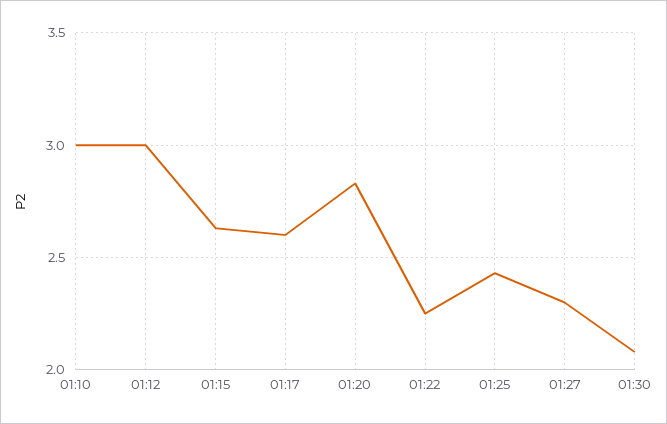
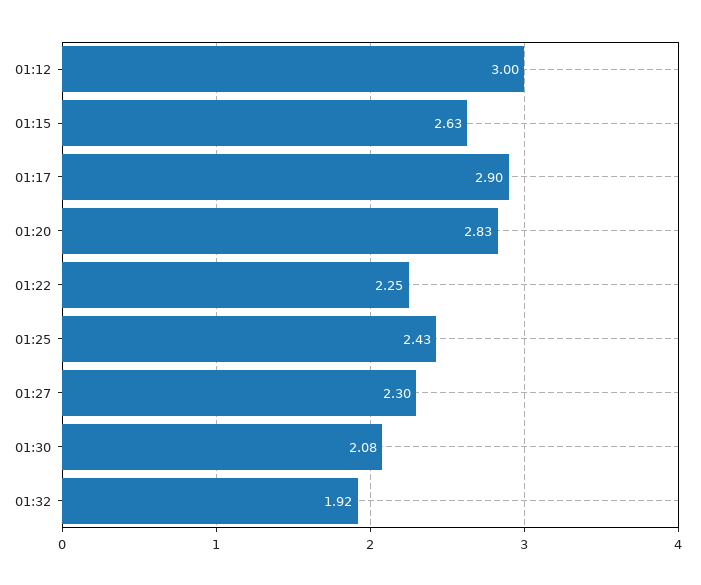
01:10: 3 -> none
01:17: 2.6 -> 2.9
01:32: none -> 1.92

